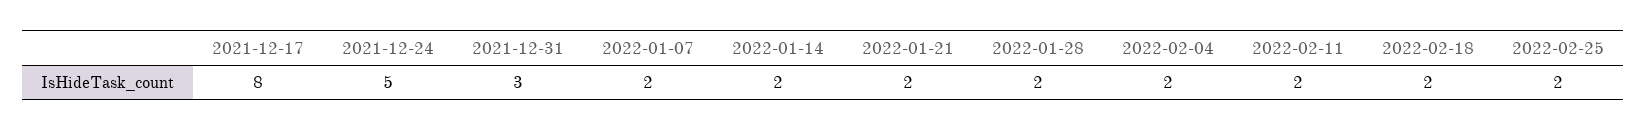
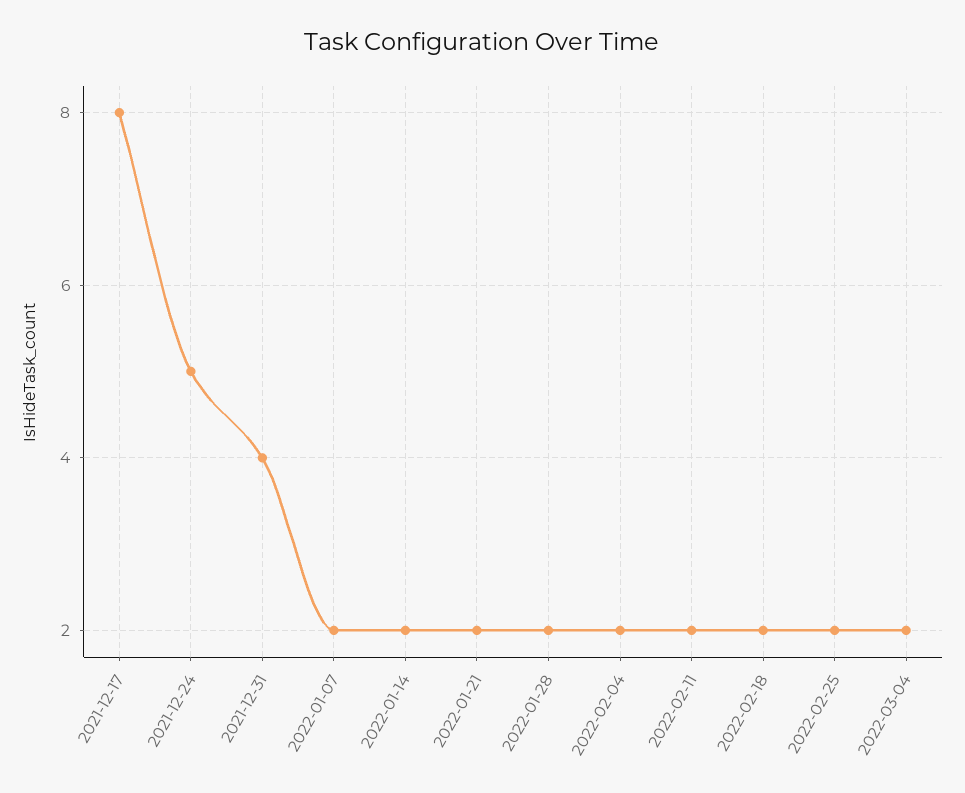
2021-12-31: 3 -> 4
2022-03-04: none -> 2

